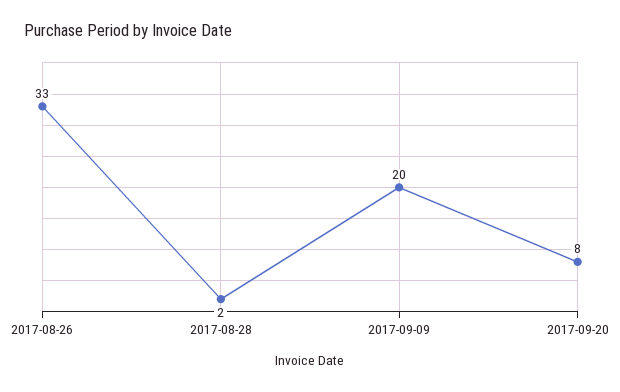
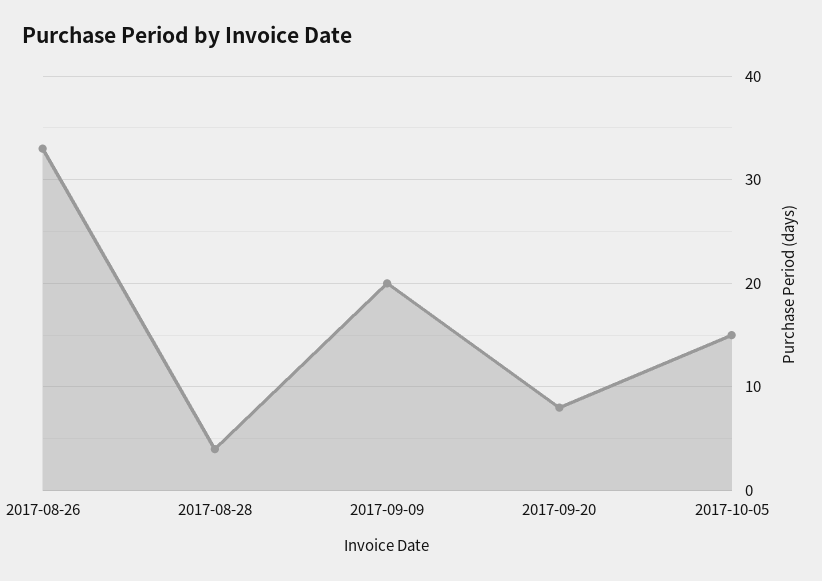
2017-08-28: 2 -> 4
2017-10-05: none -> 15

